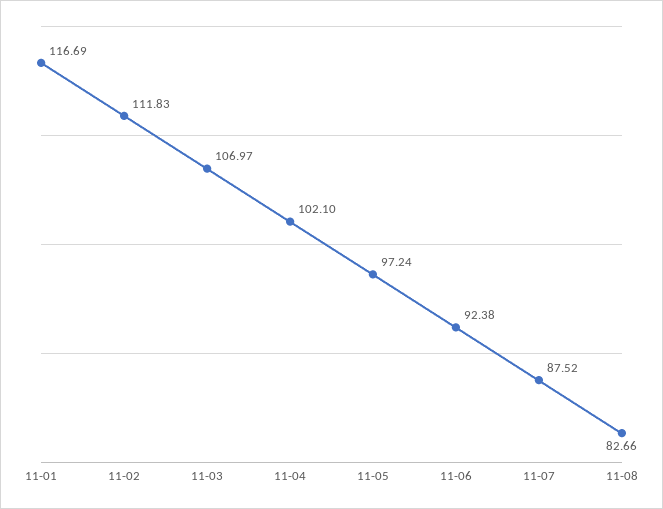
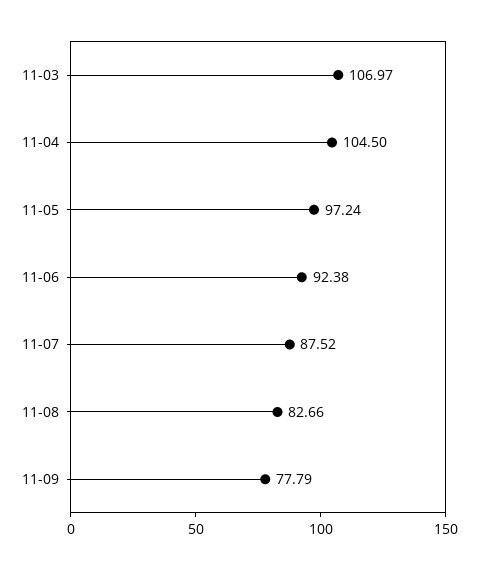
11-01: 116.69 -> none
11-02: 111.83 -> none
11-04: 102.1 -> 104.5
11-09: none -> 77.79

